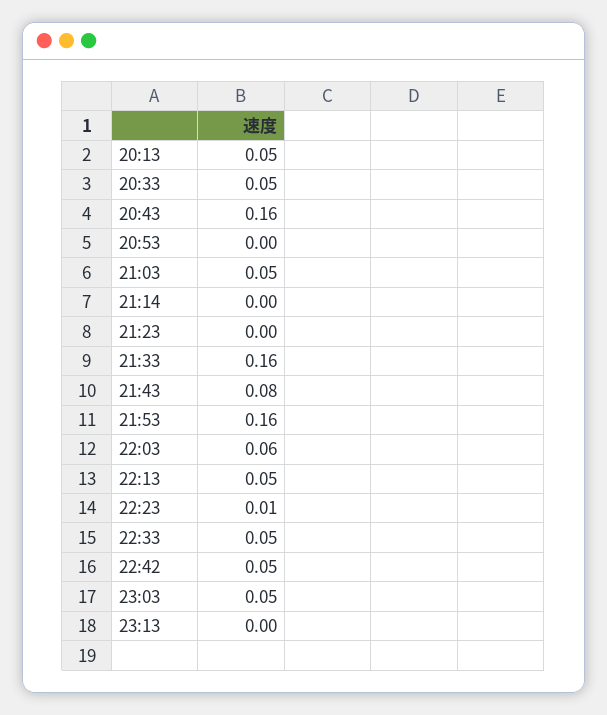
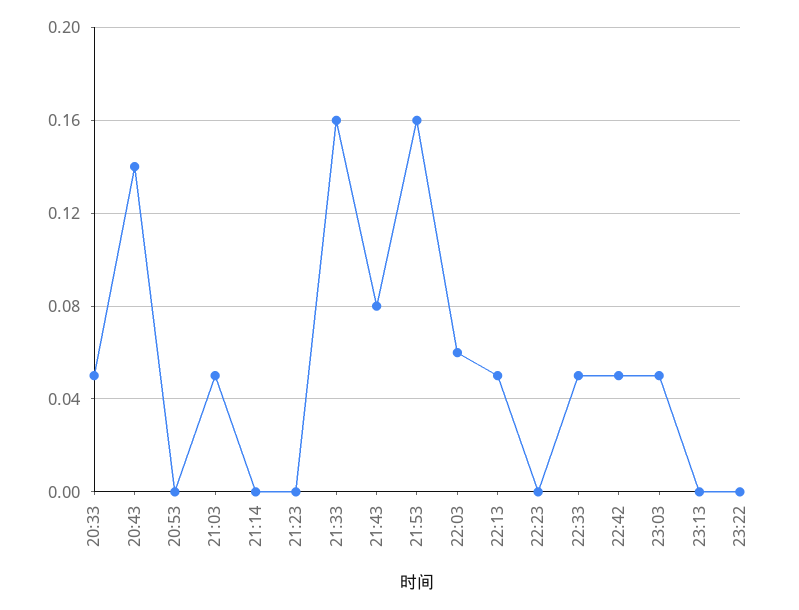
20:13: 0.05 -> none
20:43: 0.16 -> 0.14
22:23: 0.01 -> 0
23:22: none -> 0

